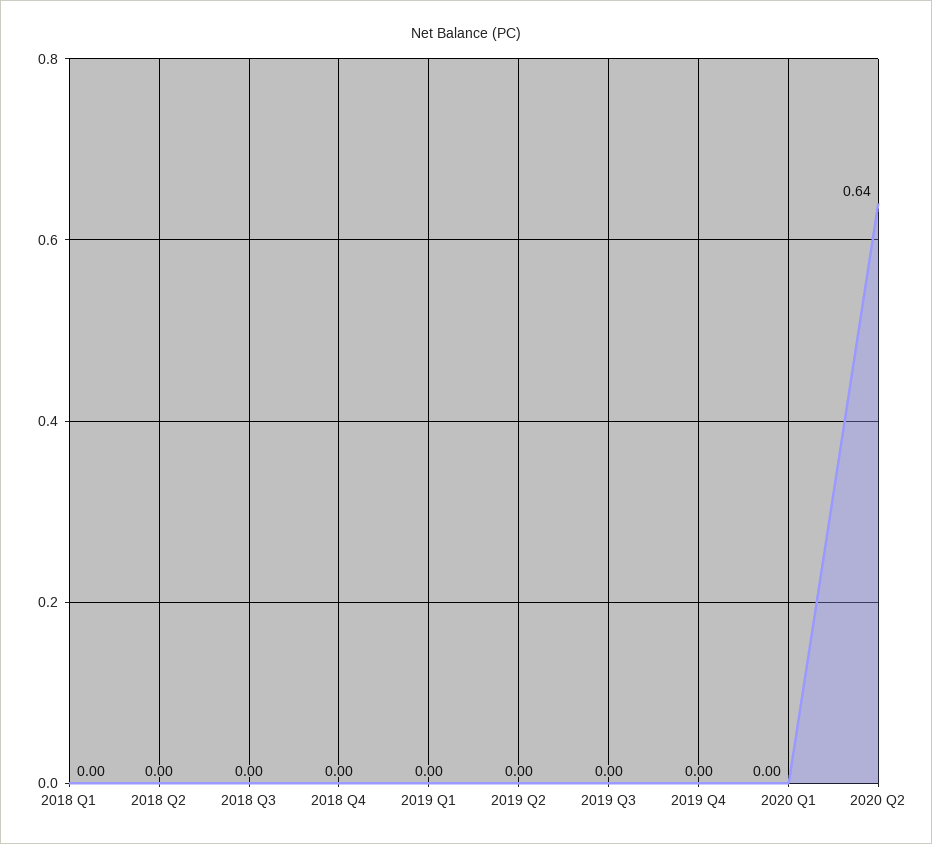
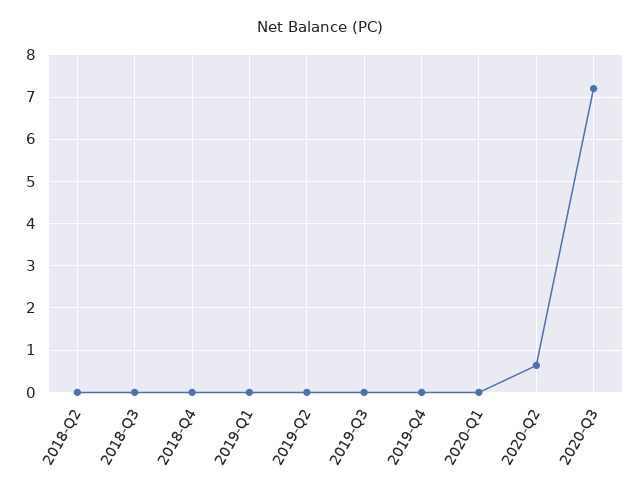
2018 Q1: 0 -> none
2020-Q3: none -> 7.2

